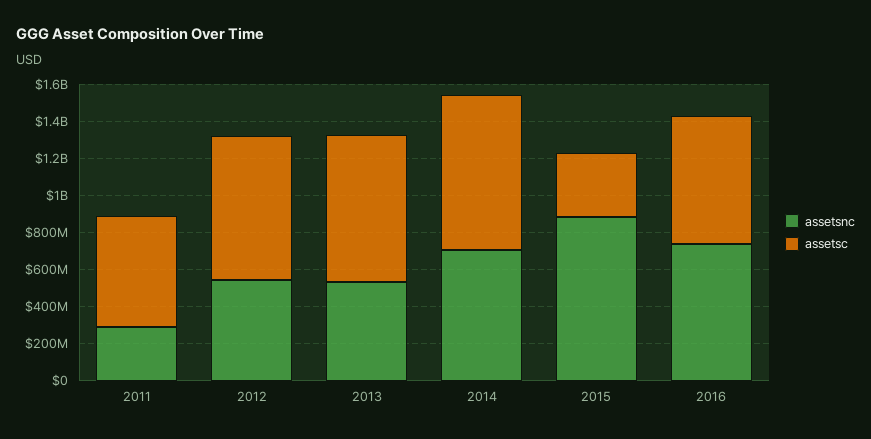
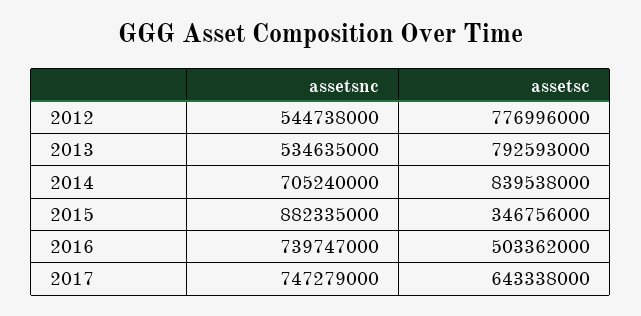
assetsnc, 2011: 300000000 -> none
assetsc, 2011: 600000000 -> none
assetsc, 2016: 700000000 -> 503362000
assetsnc, 2017: none -> 747279000
assetsc, 2017: none -> 643338000

